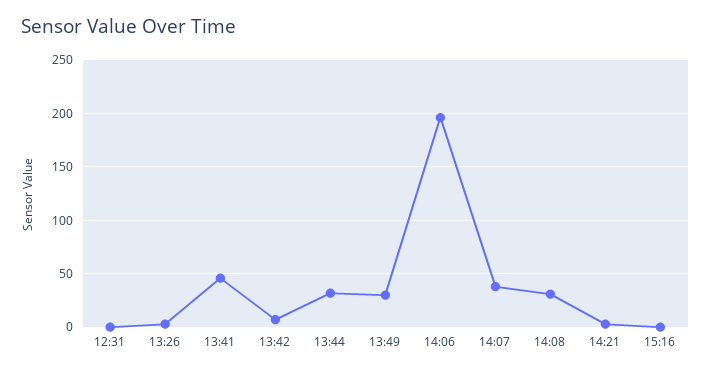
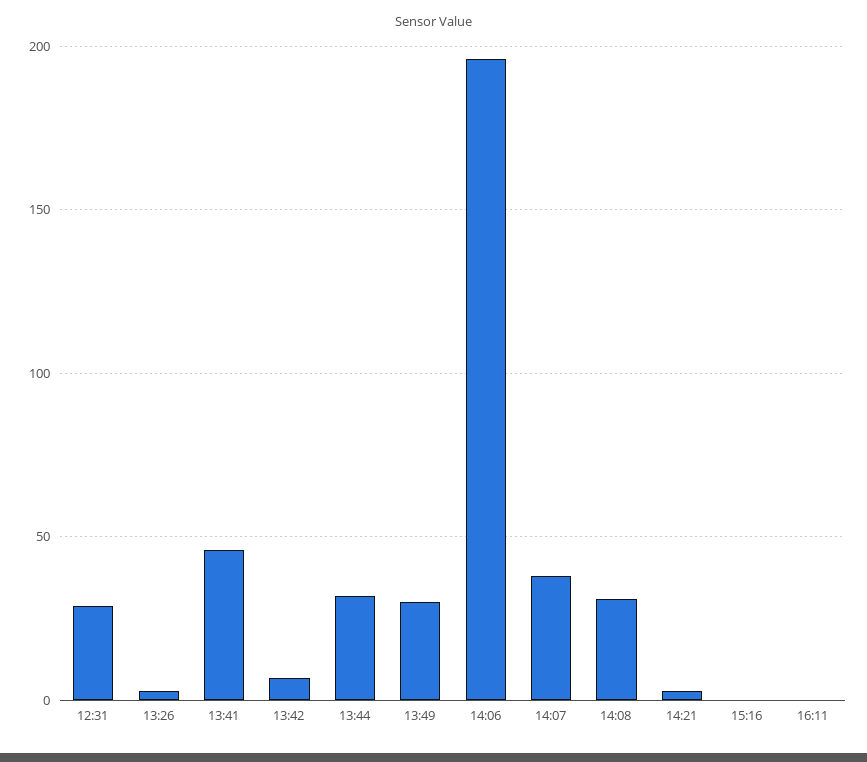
12:31: 0 -> 30
16:11: none -> 0

